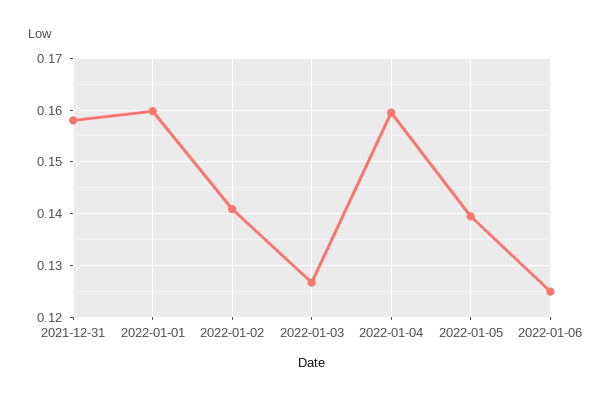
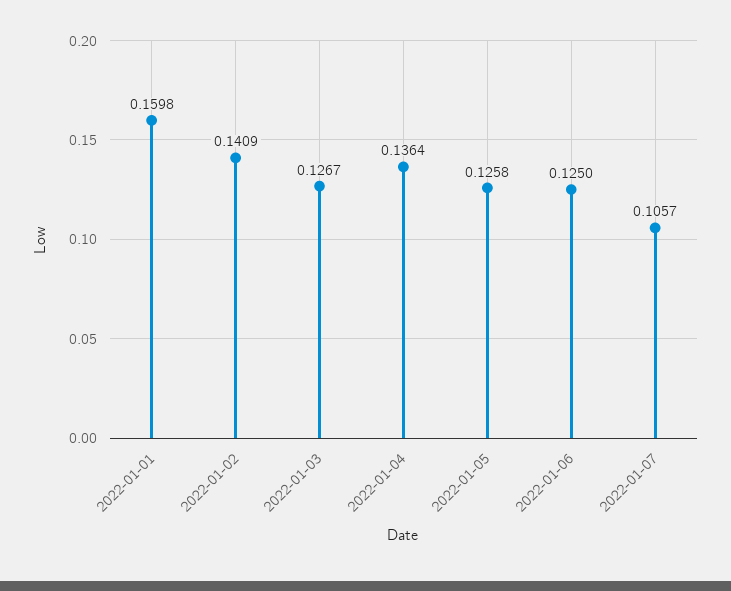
2021-12-31: 0.158 -> none
2022-01-04: 0.16 -> 0.1364
2022-01-05: 0.14 -> 0.1258
2022-01-07: none -> 0.1057

